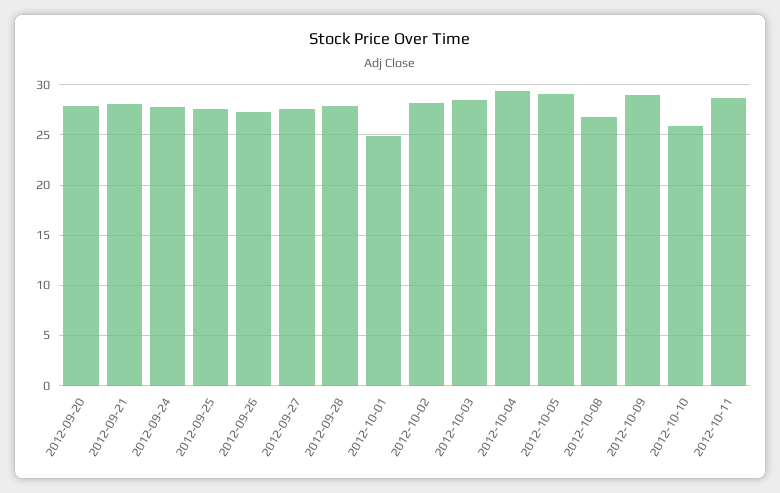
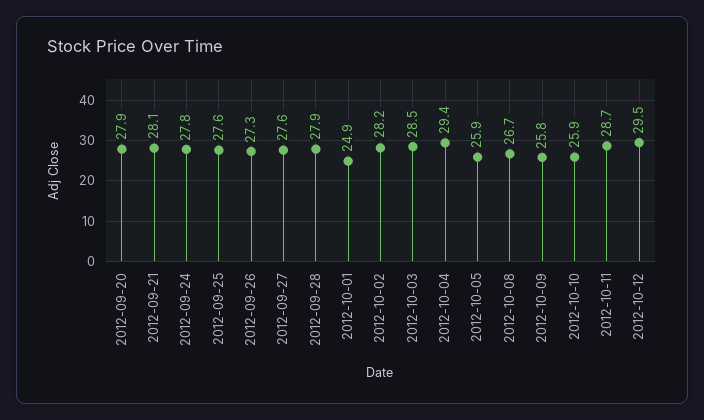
2012-10-05: 29 -> 25.9
2012-10-09: 29 -> 25.8
2012-10-12: none -> 29.5

